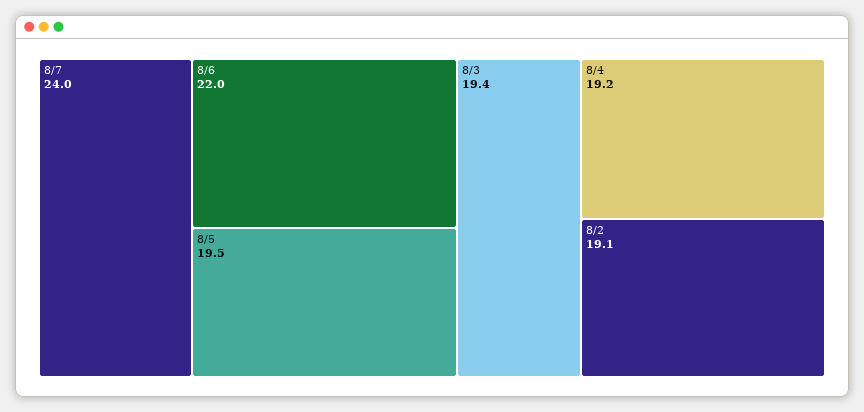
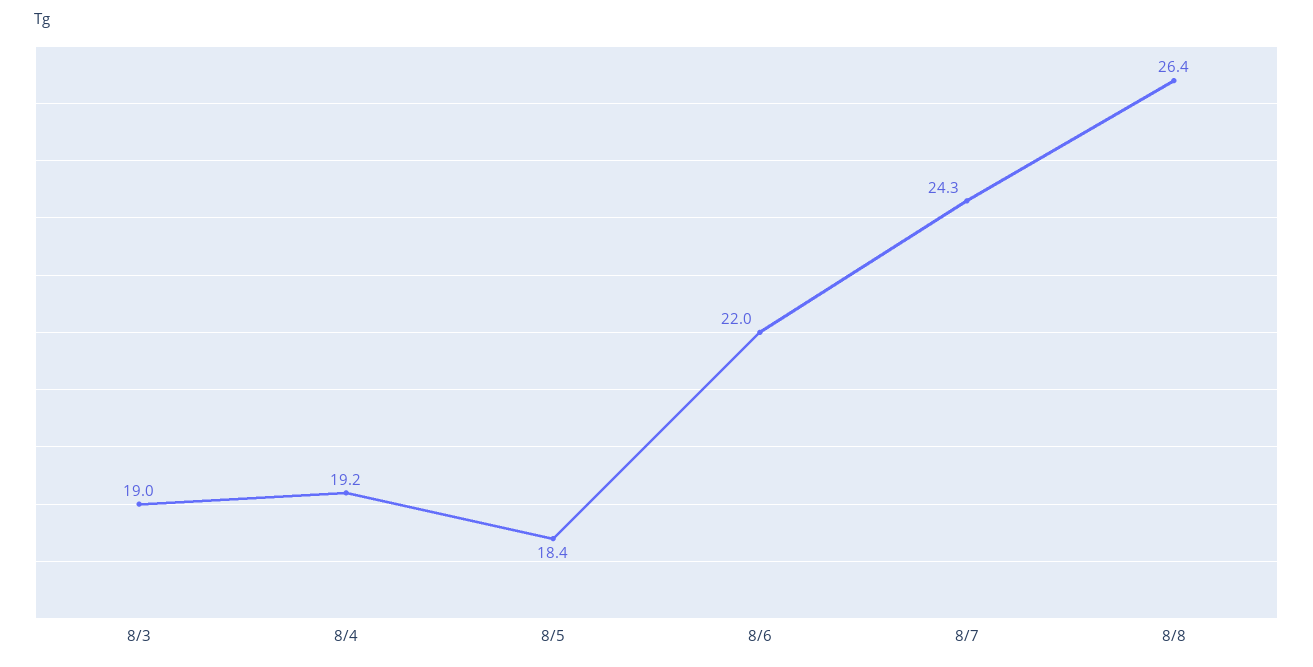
8/7: 24 -> 24.3
8/5: 19.5 -> 18.4
8/3: 19.4 -> 19
8/2: 19.1 -> none
8/8: none -> 26.4

